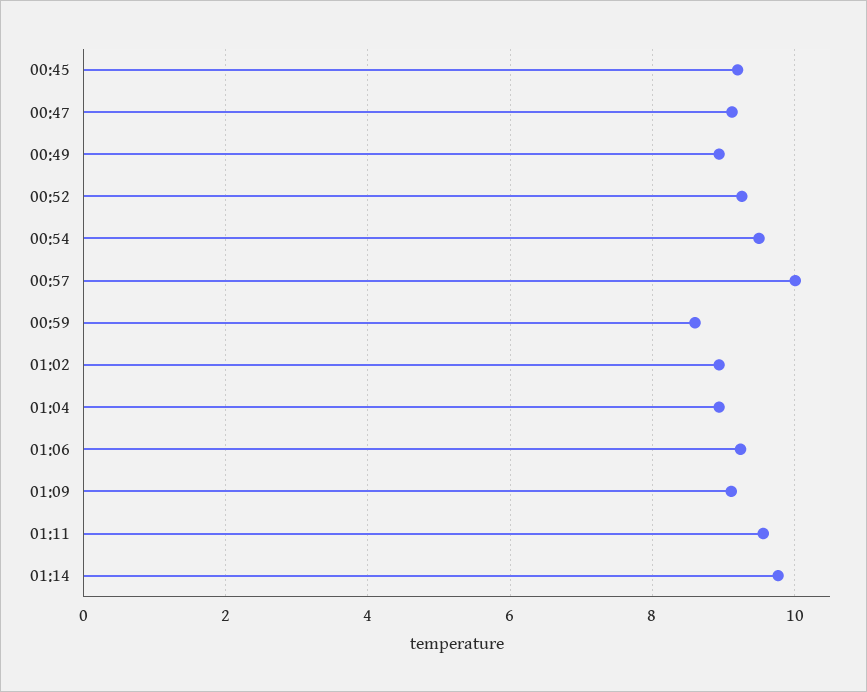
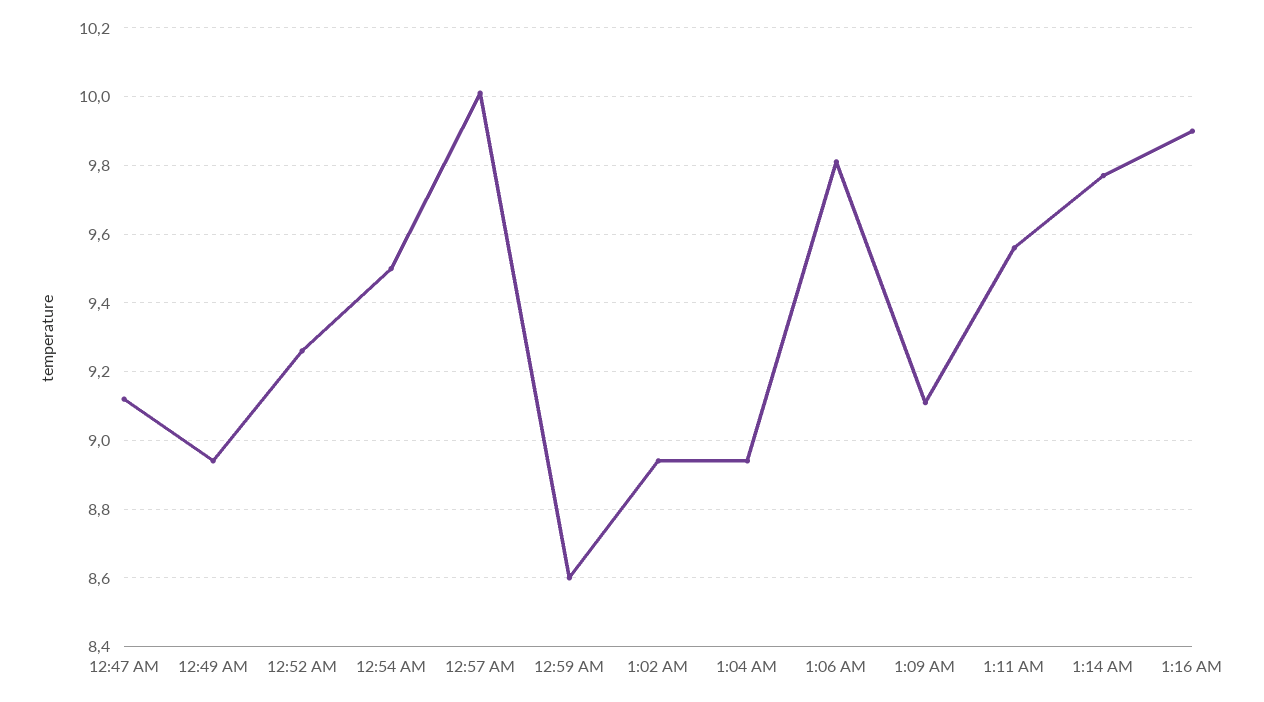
00:45: 9.2 -> none
01:06: 9.2 -> 9.8
1:16 AM: none -> 9.9

